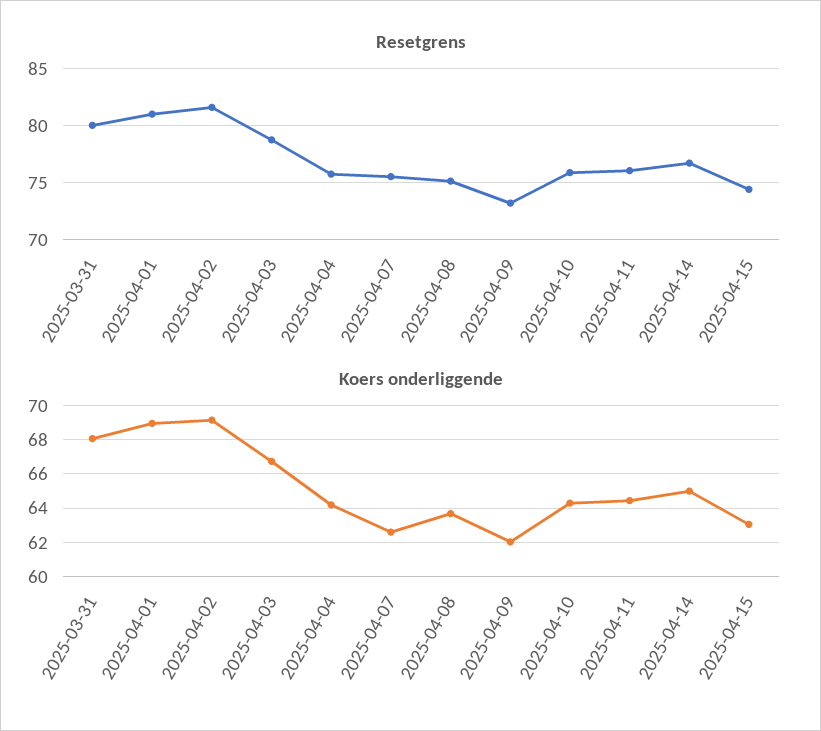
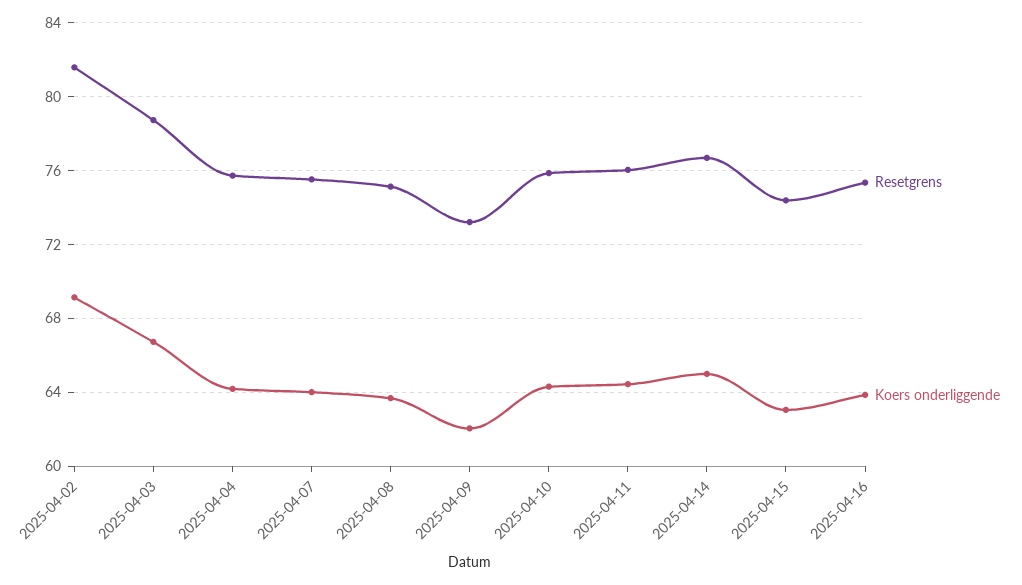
Resetgrens, 2025-03-31: 80 -> none
Resetgrens, 2025-04-01: 81 -> none
Koers onderliggende, 2025-03-31: 68 -> none
Koers onderliggende, 2025-04-01: 69 -> none
Koers onderliggende, 2025-04-07: 62.5 -> 64
Resetgrens, 2025-04-16: none -> 75.5
Koers onderliggende, 2025-04-16: none -> 64

